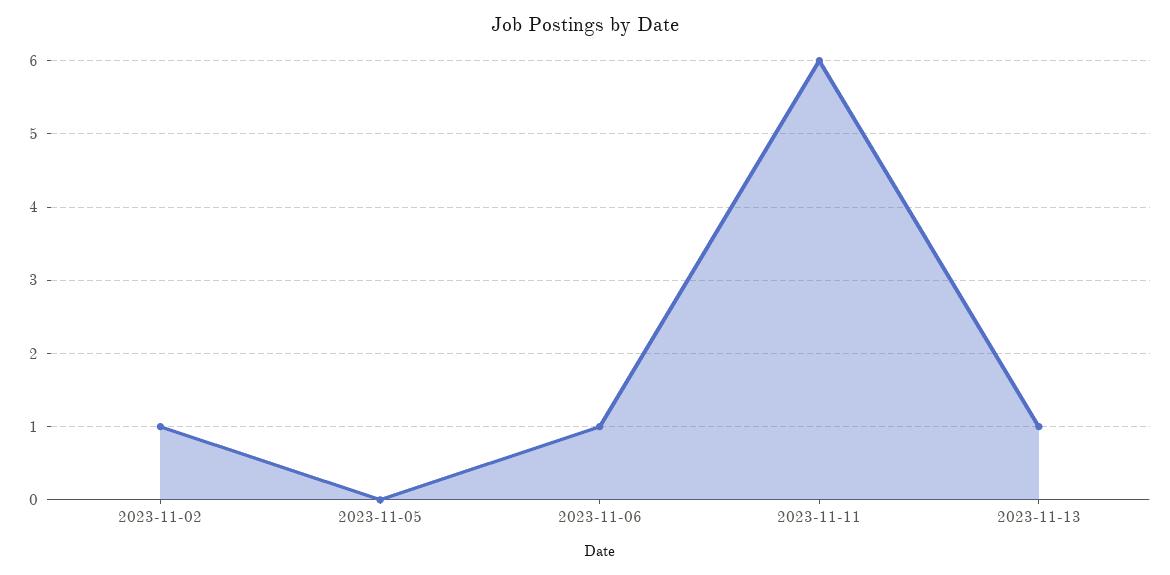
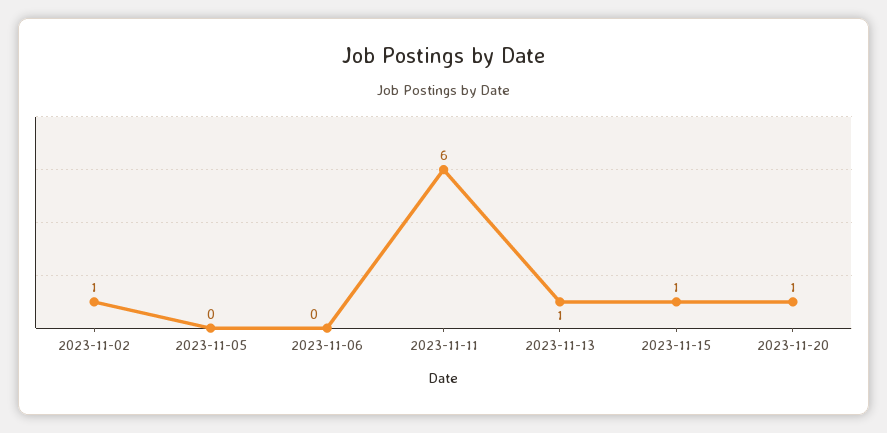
2023-11-06: 1 -> 0
2023-11-15: none -> 1
2023-11-20: none -> 1

